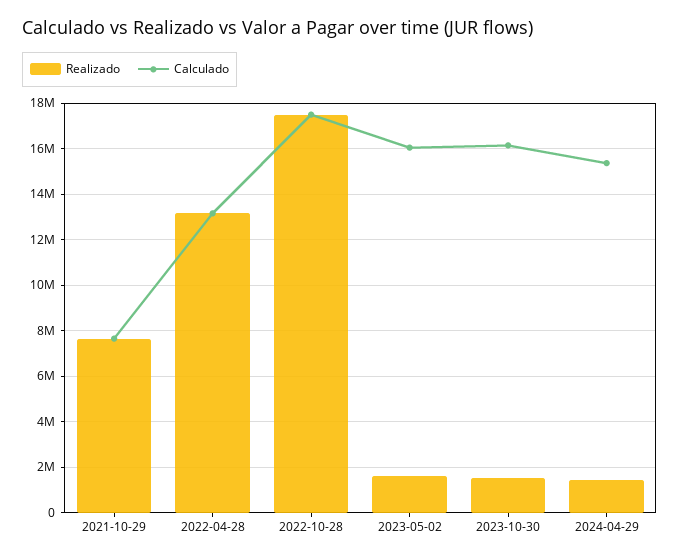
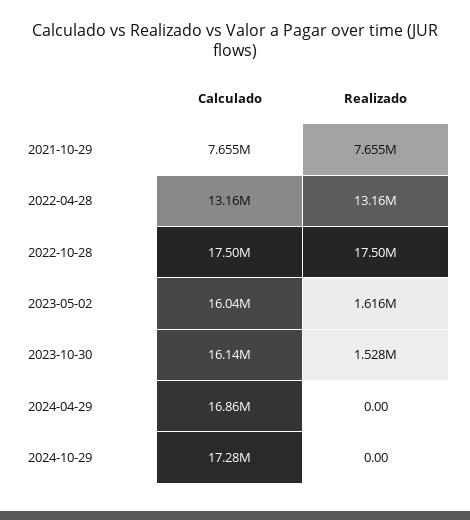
Realizado, 2024-04-29: 1500000 -> 0
Calculado, 2024-04-29: 15500000 -> 16860000
Calculado, 2024-10-29: none -> 17280000
Realizado, 2024-10-29: none -> 0

